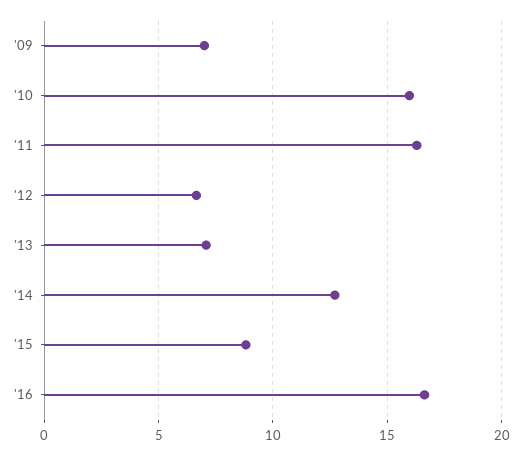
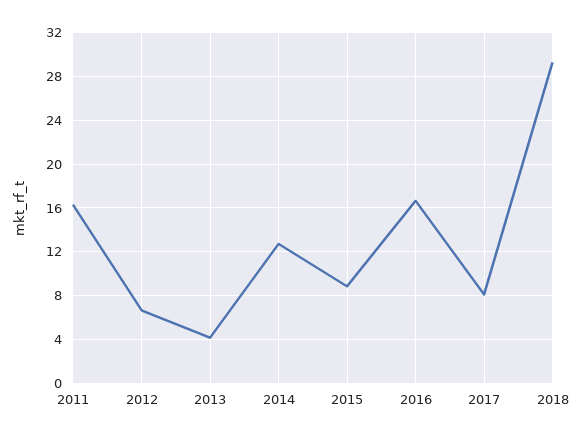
'09: 7 -> none
'10: 16 -> none
'13: 7 -> 4
2017: none -> 8
2018: none -> 29

